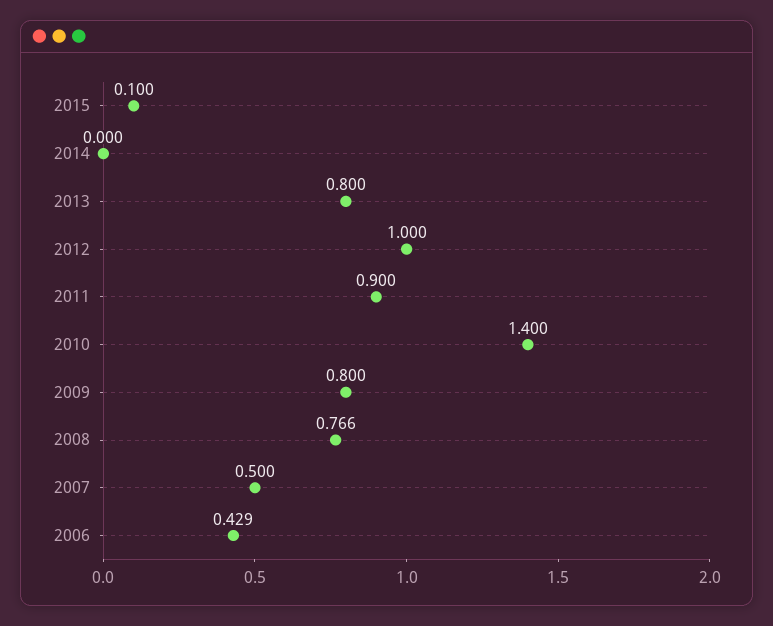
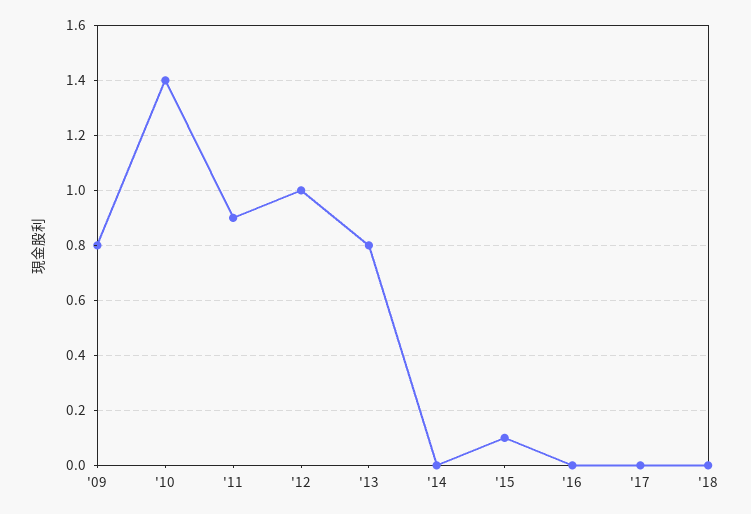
2008: 0.766 -> none
2007: 0.5 -> none
2006: 0.429 -> none
'16: none -> 0
'17: none -> 0
'18: none -> 0

